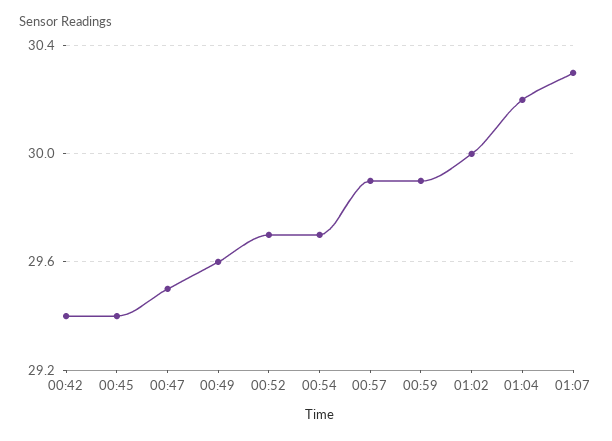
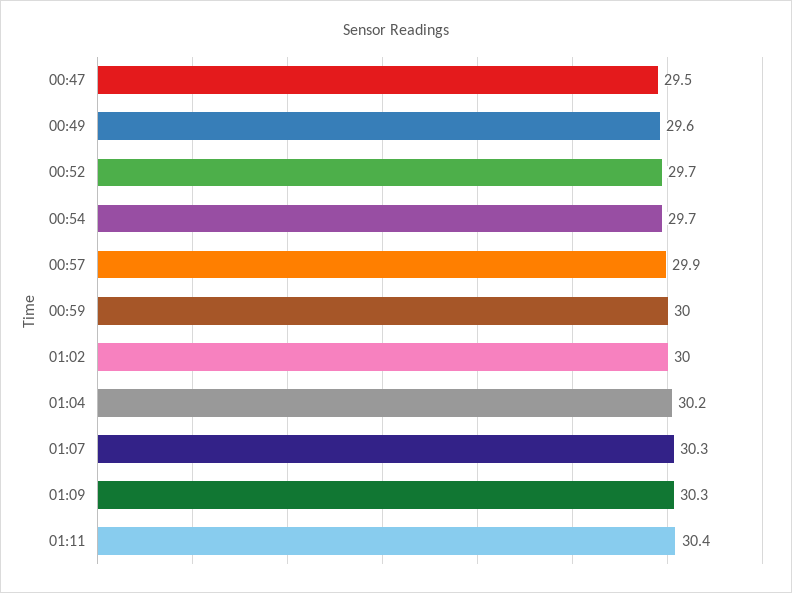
00:42: 29.4 -> none
00:45: 29.4 -> none
00:59: 29.9 -> 30
01:09: none -> 30.3
01:11: none -> 30.4

